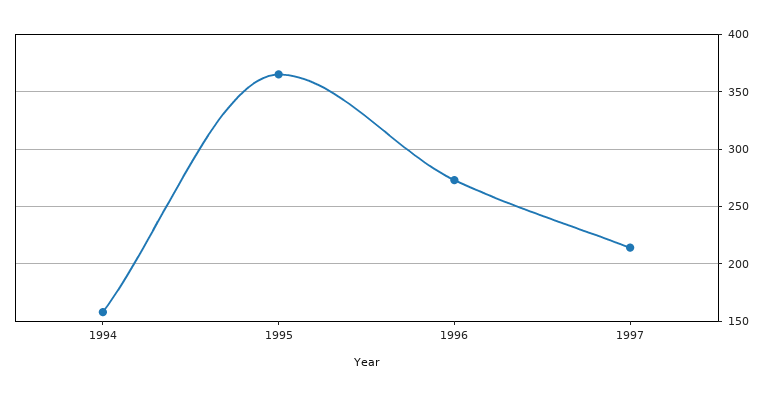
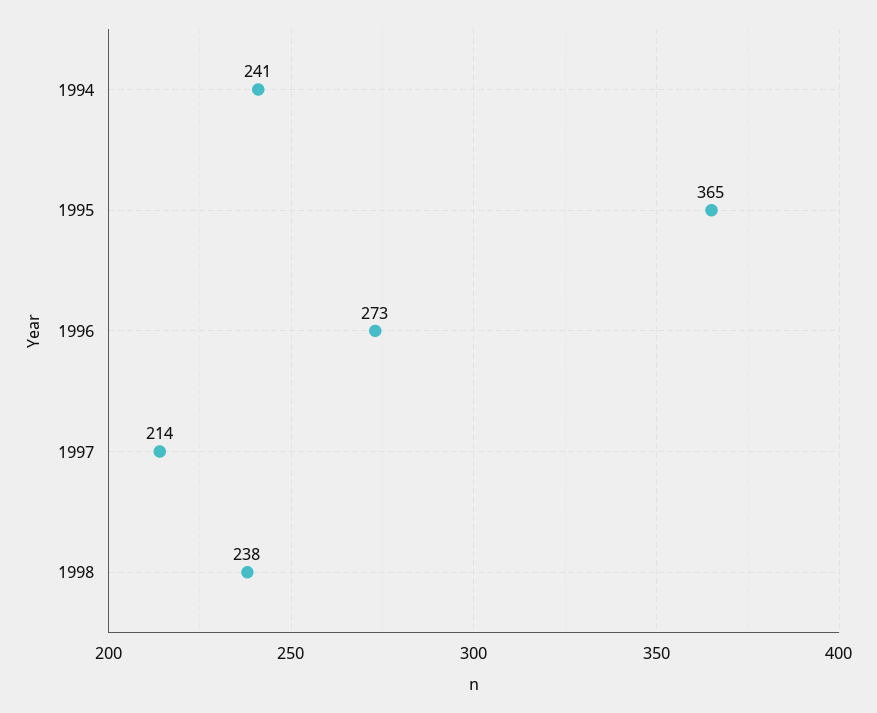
1994: 160 -> 241
1998: none -> 238

